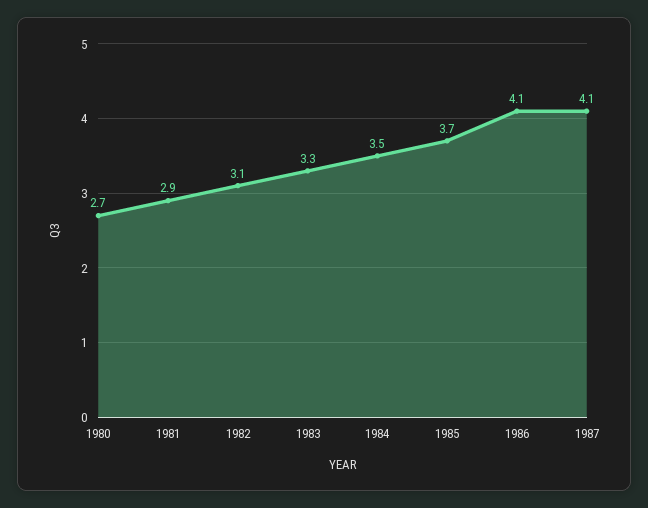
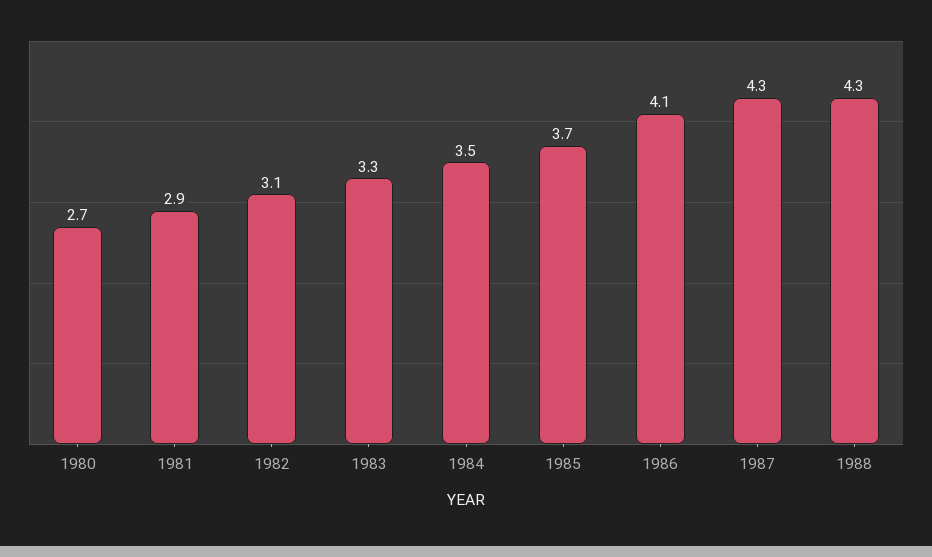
1987: 4.1 -> 4.3
1988: none -> 4.3

